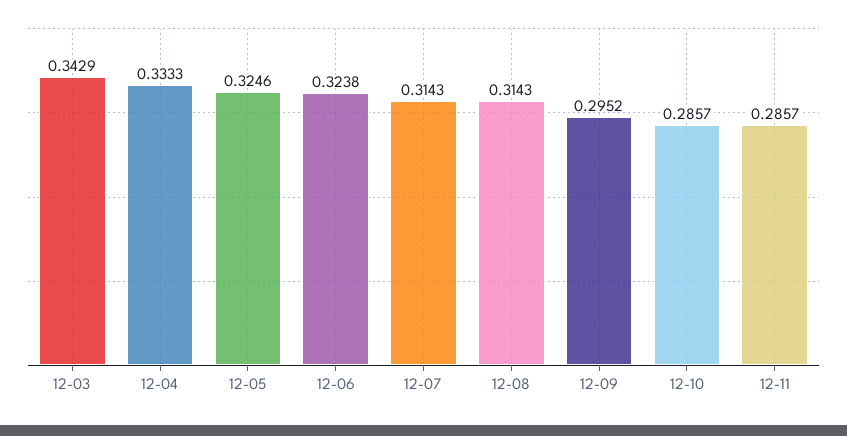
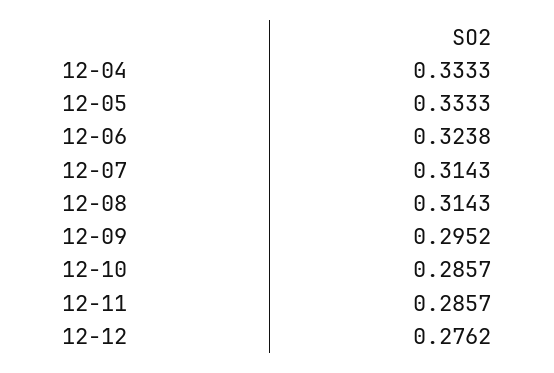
12-03: 0.3429 -> none
12-05: 0.3246 -> 0.3333
12-12: none -> 0.2762

